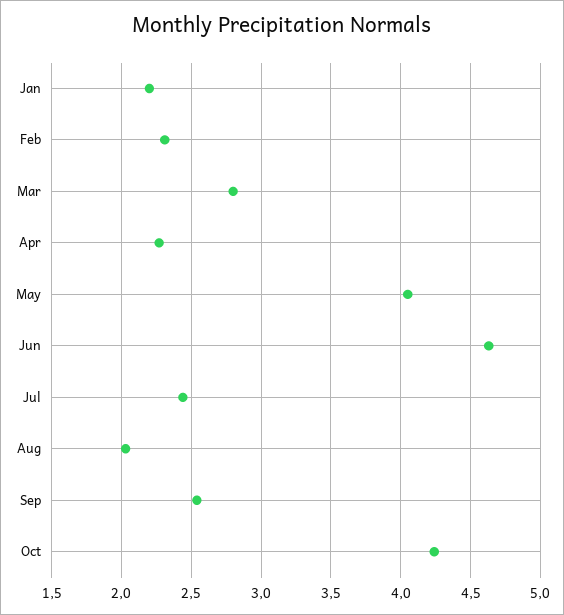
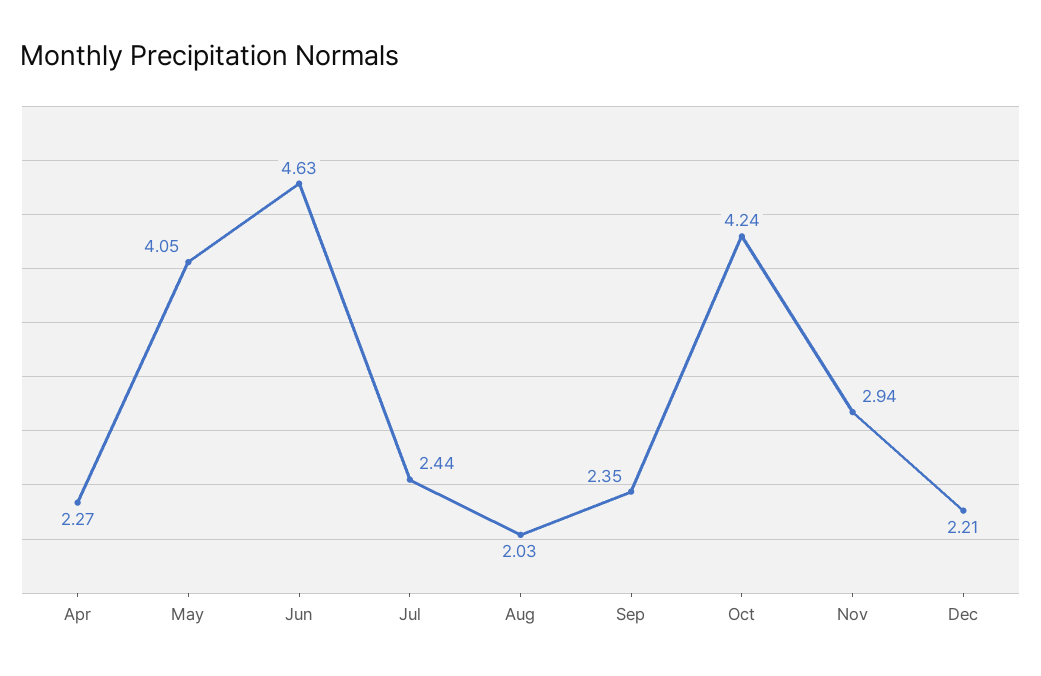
Jan: 2.2 -> none
Feb: 2.3 -> none
Mar: 2.8 -> none
Sep: 2.55 -> 2.35
Nov: none -> 2.94
Dec: none -> 2.21

